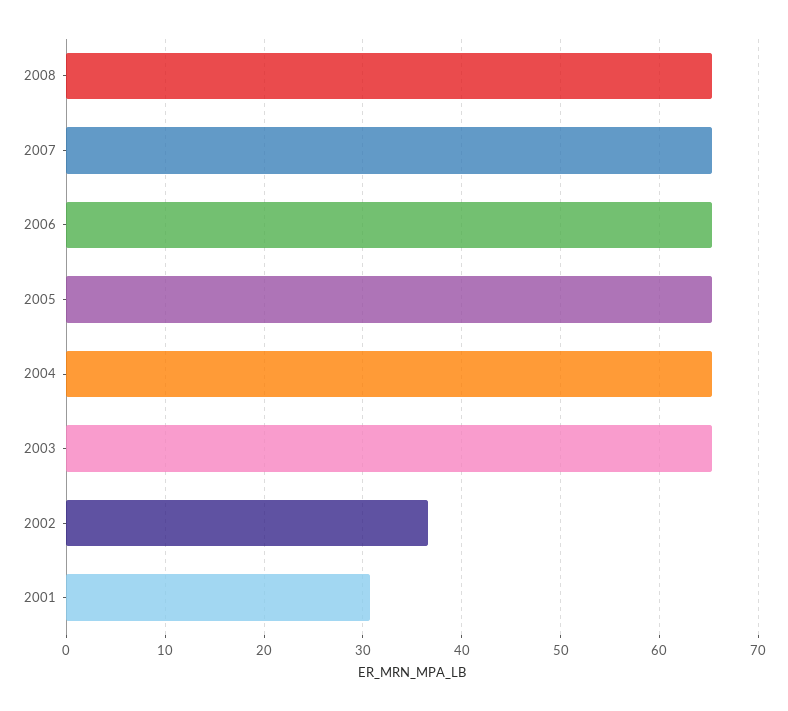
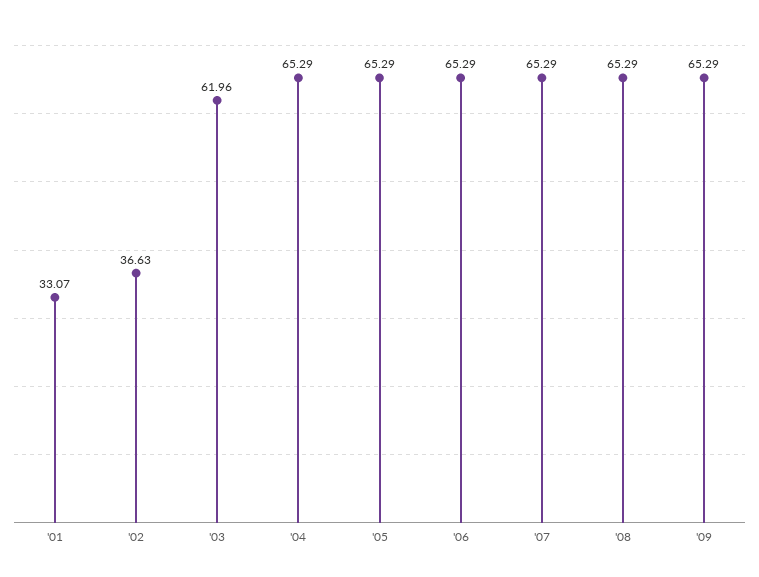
2003: 65 -> 61.96
2001: 31 -> 33.07
'09: none -> 65.29

